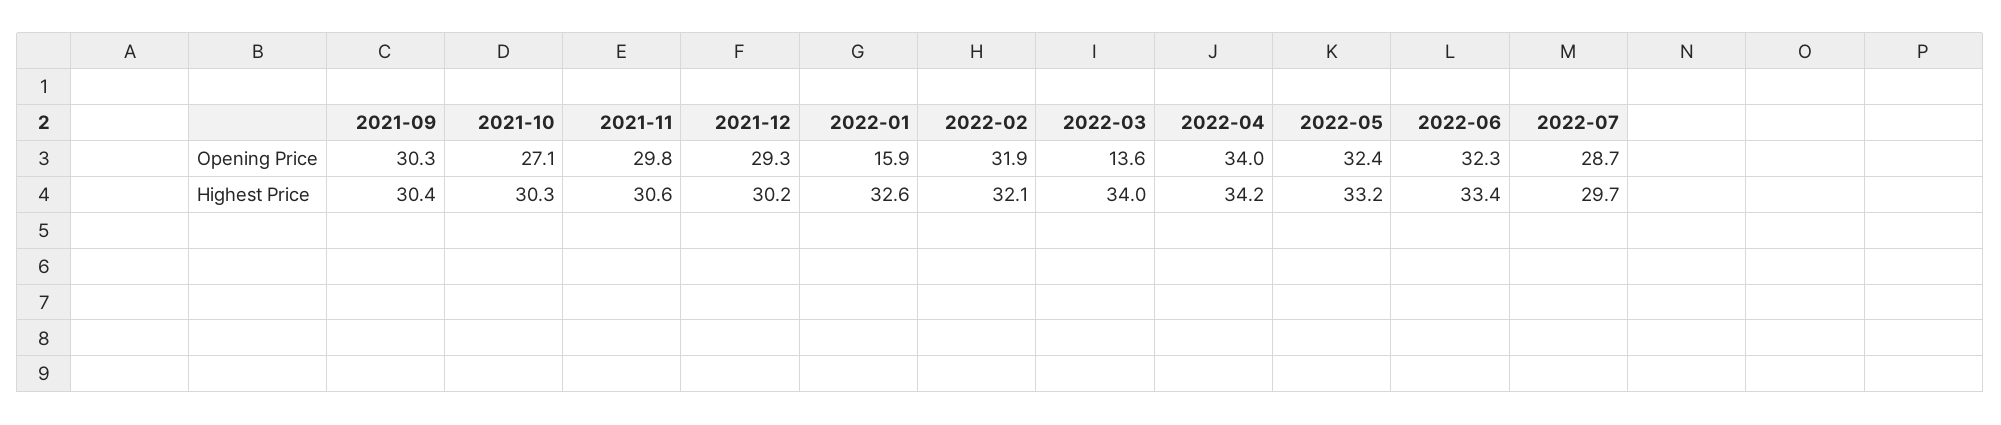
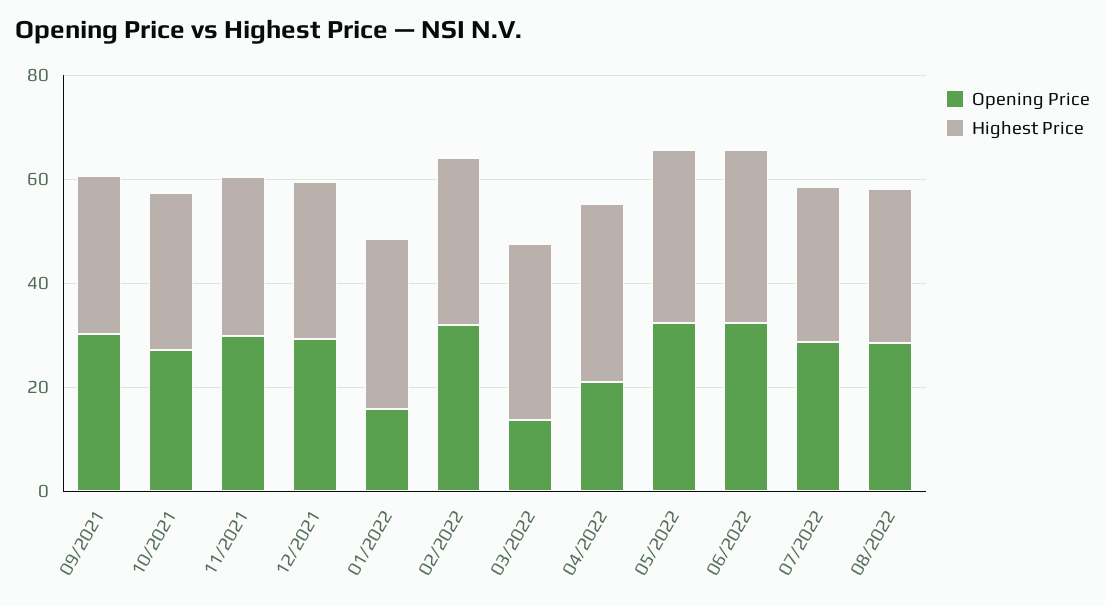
Opening Price, 2022-04: 34 -> 20
Opening Price, 08/2022: none -> 30
Highest Price, 08/2022: none -> 30

